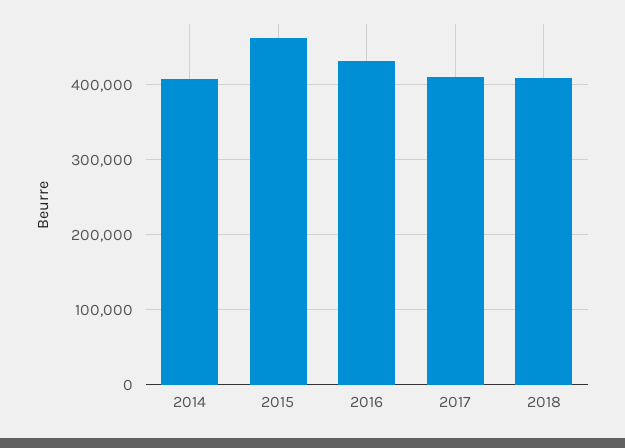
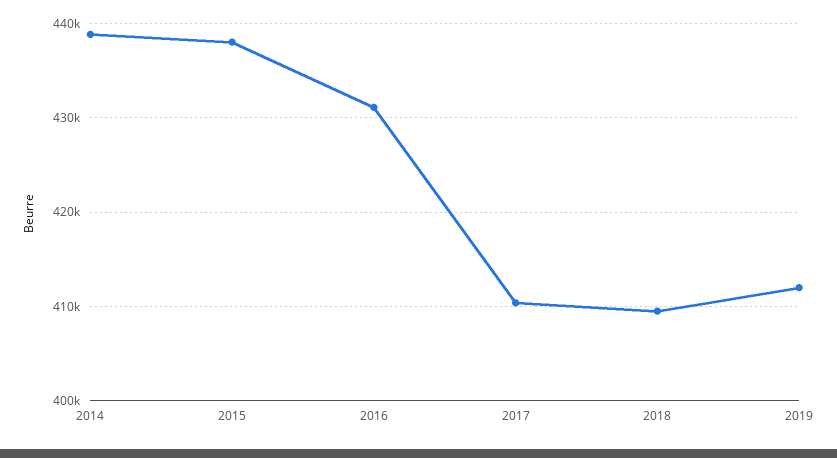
2014: 410000 -> 439000
2015: 460000 -> 438000
2019: none -> 412000

